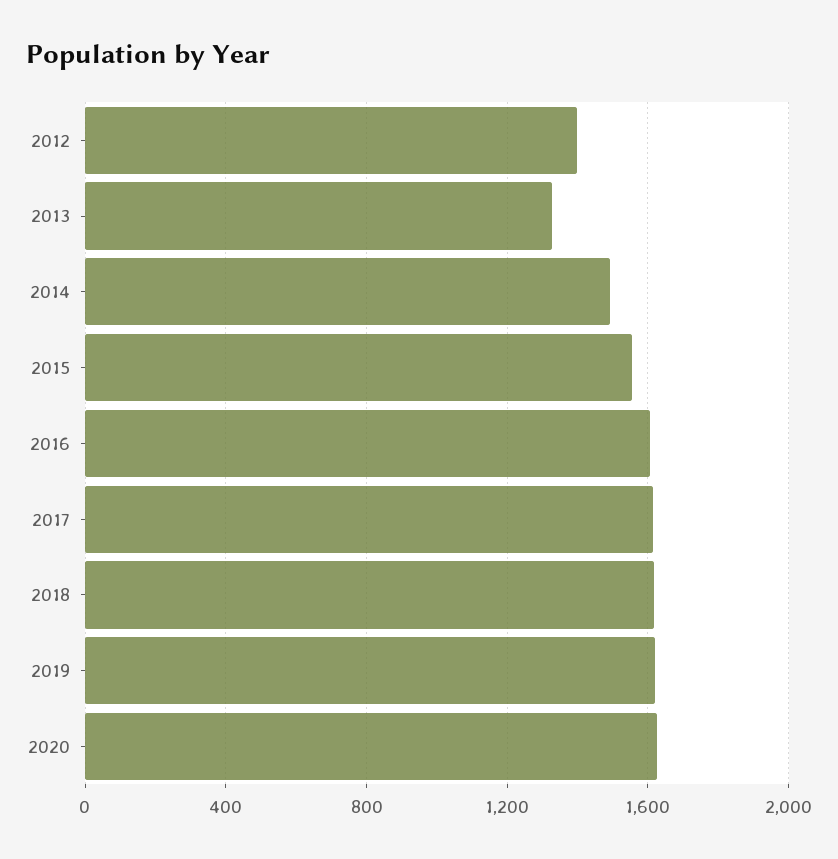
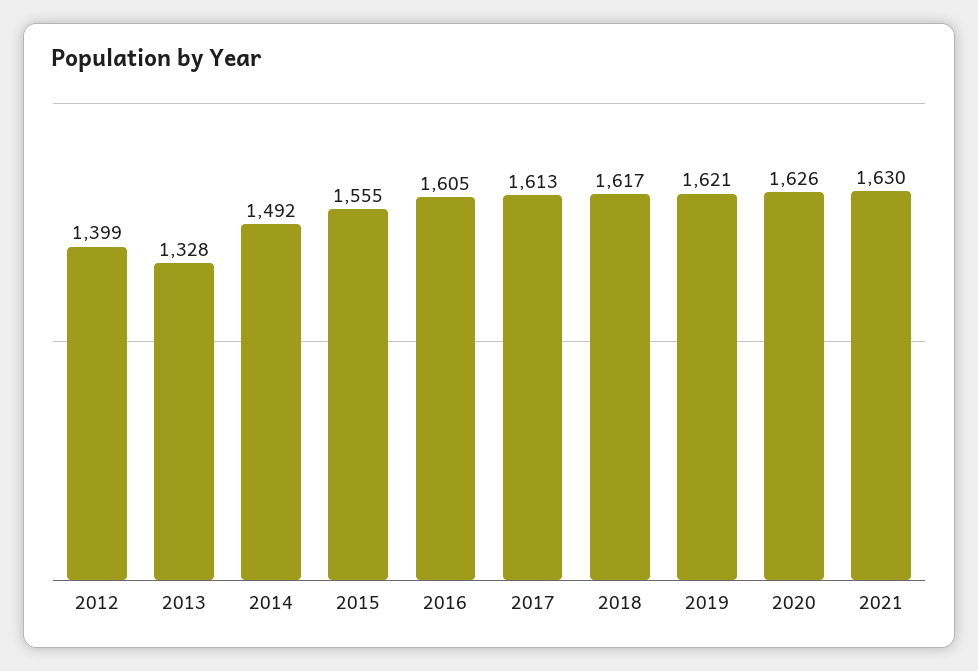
2021: none -> 1630

